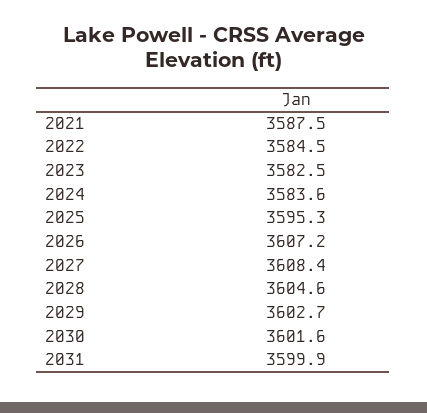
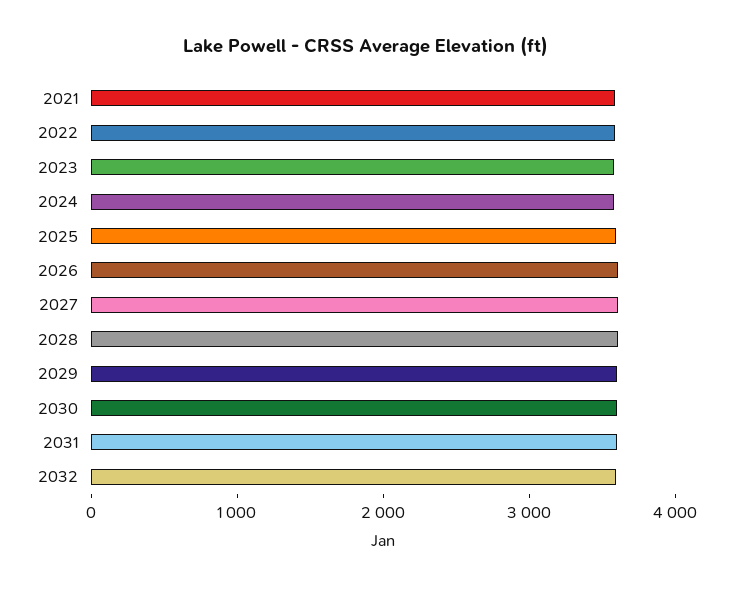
2032: none -> 3600

